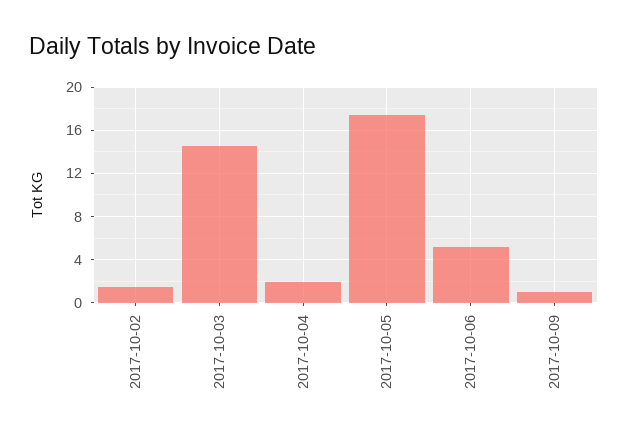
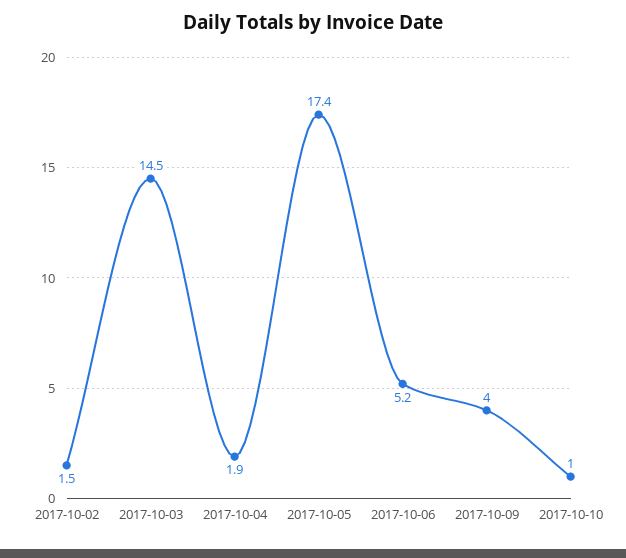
2017-10-09: 1 -> 4
2017-10-10: none -> 1

